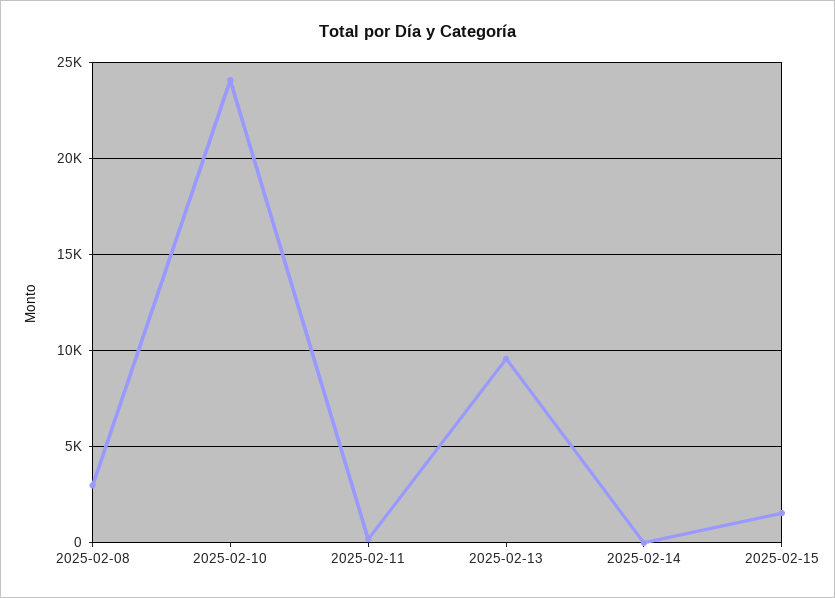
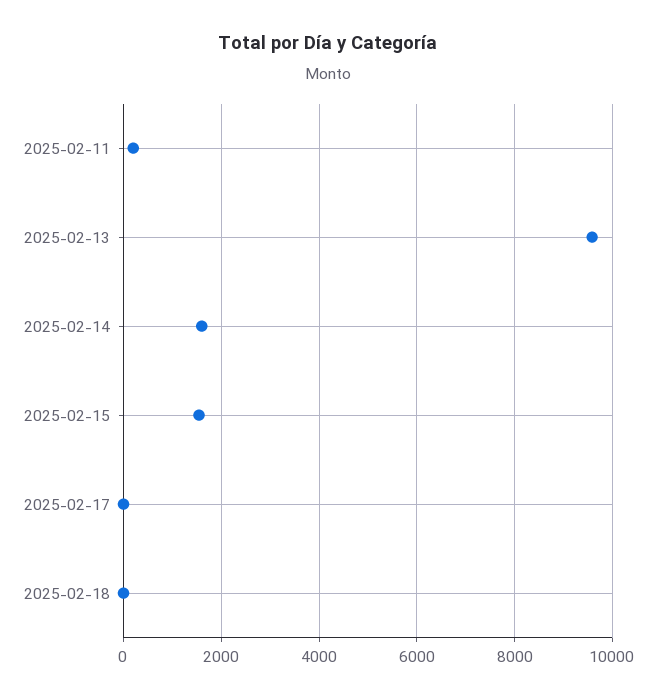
2025-02-08: 3000 -> none
2025-02-10: 24000 -> none
2025-02-14: 0 -> 1600
2025-02-17: none -> 0
2025-02-18: none -> 0

